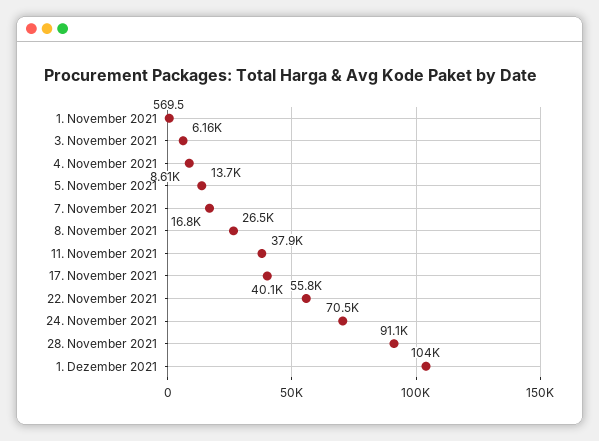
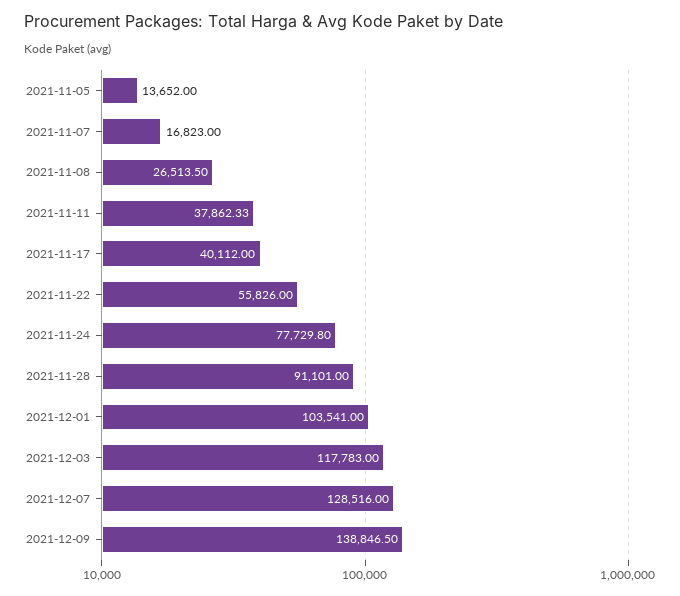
1. November 2021: 569.5 -> none
3. November 2021: 6160 -> none
4. November 2021: 8610 -> none
24. November 2021: 70500 -> 77729.8
2021-12-03: none -> 117783
2021-12-07: none -> 128516
2021-12-09: none -> 138846.5

